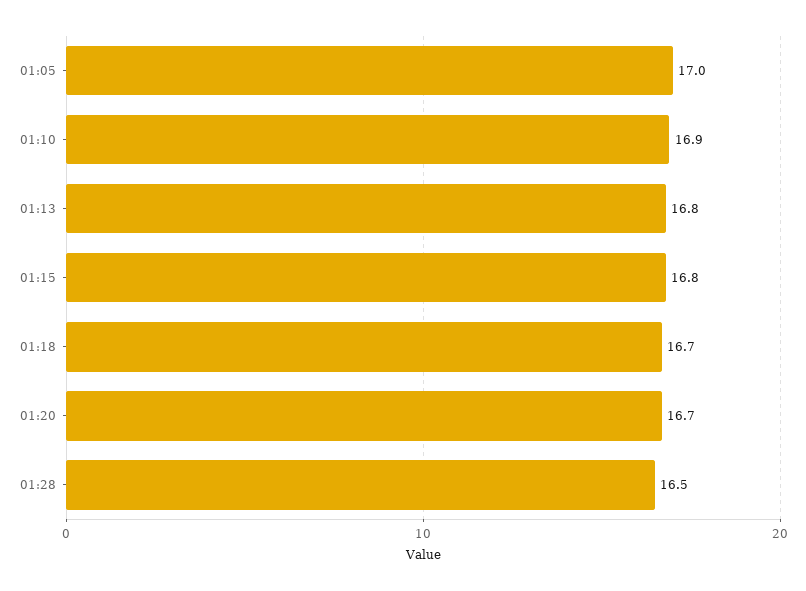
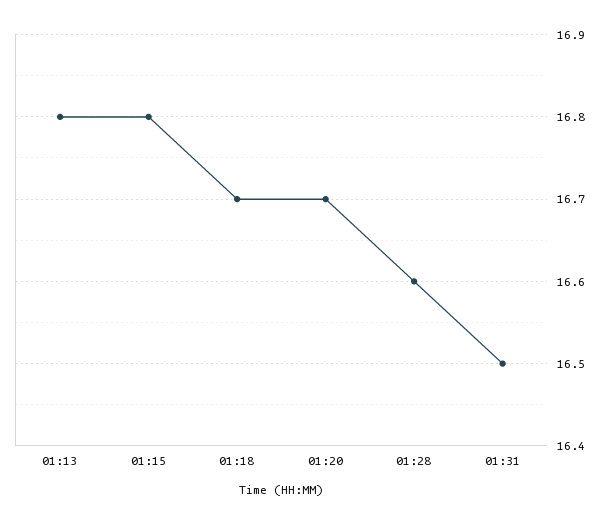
01:05: 17 -> none
01:10: 16.9 -> none
01:28: 16.5 -> 16.6
01:31: none -> 16.5

